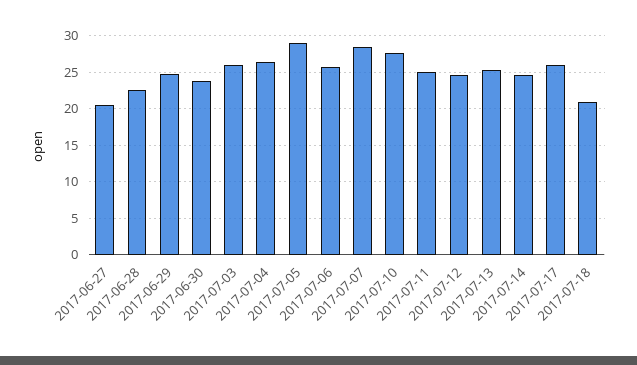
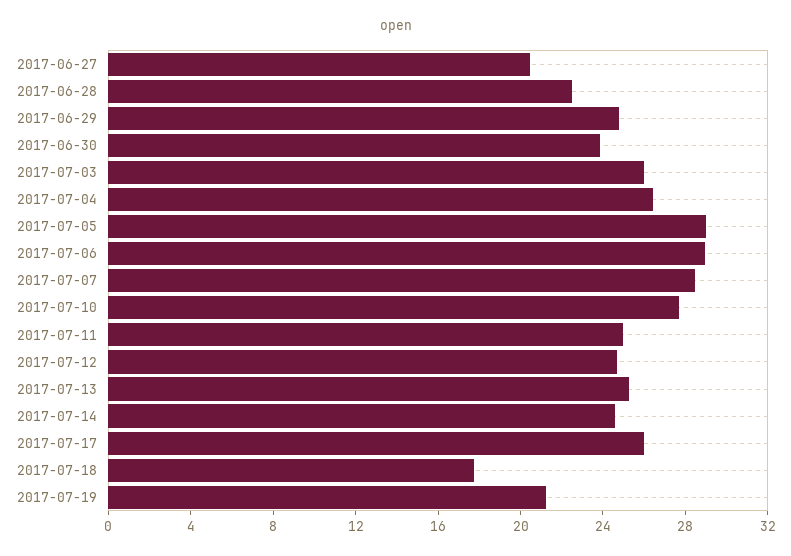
2017-07-06: 26 -> 29
2017-07-18: 21 -> 18
2017-07-19: none -> 21

